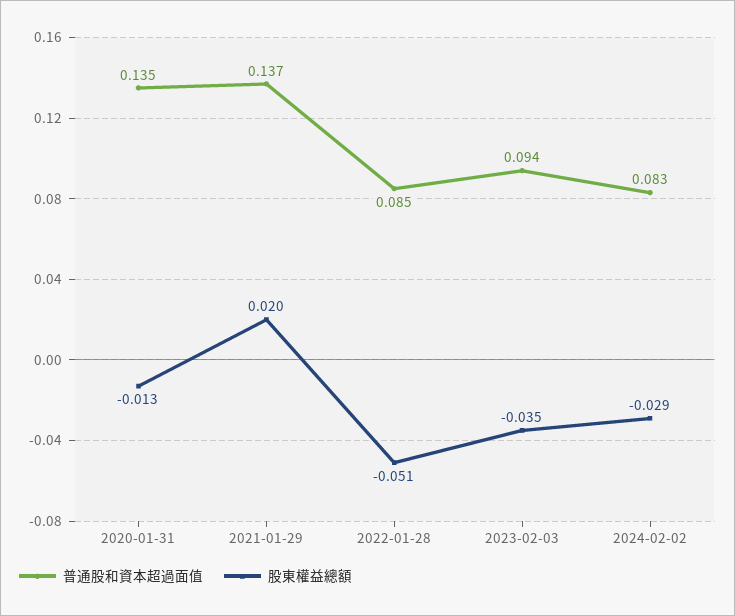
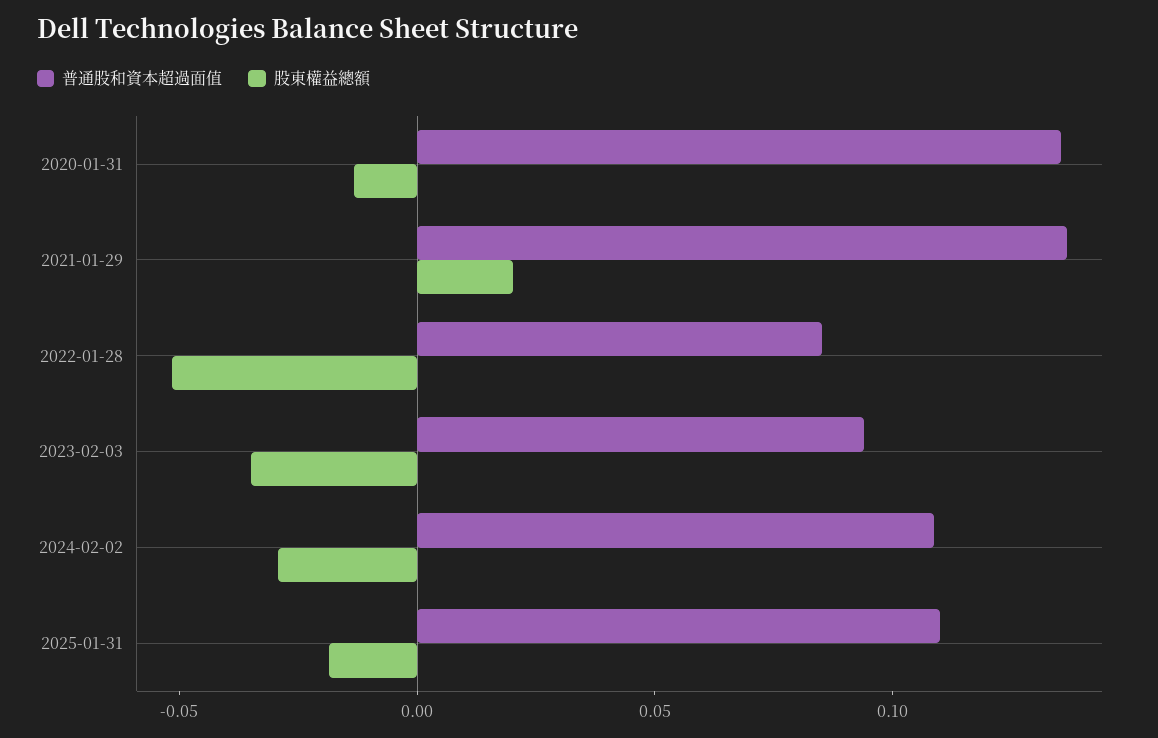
普通股和資本超過面值, 2024-02-02: 0.083 -> 0.11
普通股和資本超過面值, 2025-01-31: none -> 0.11
股東權益總額, 2025-01-31: none -> -0.02

